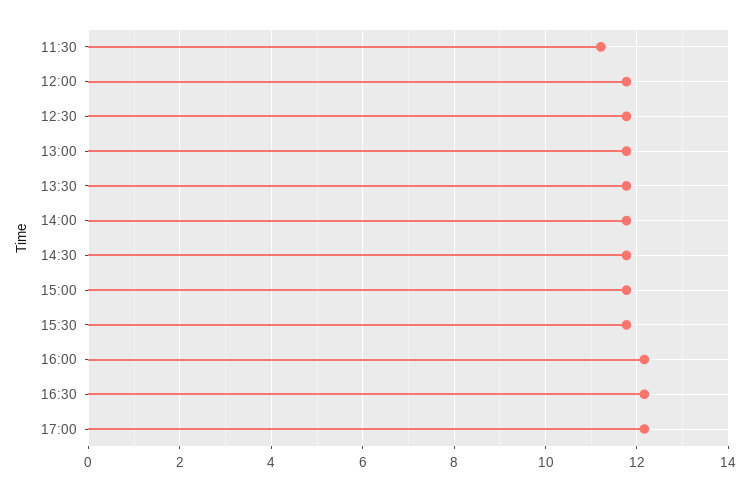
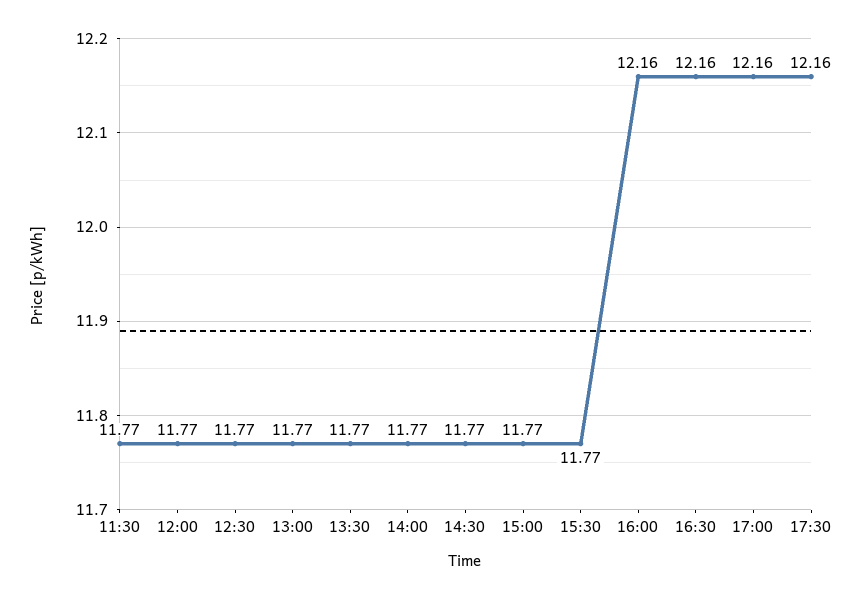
11:30: 11.2 -> 11.77
17:30: none -> 12.16

